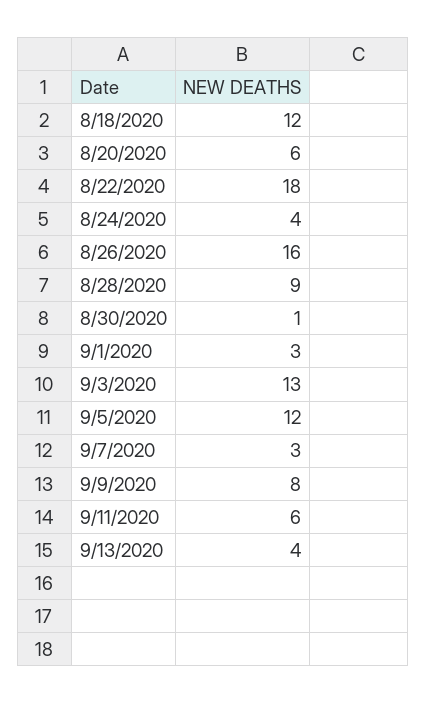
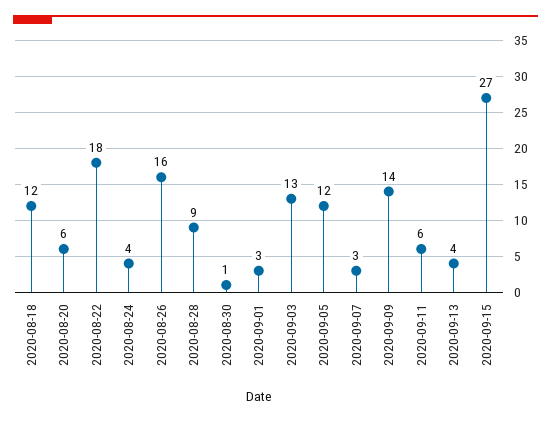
9/9/2020: 8 -> 14
2020-09-15: none -> 27

